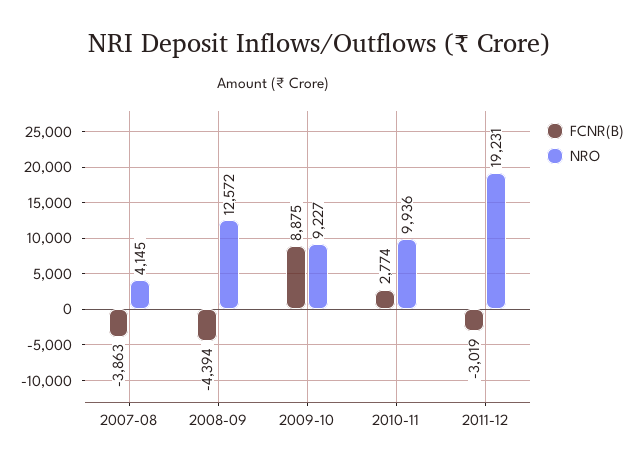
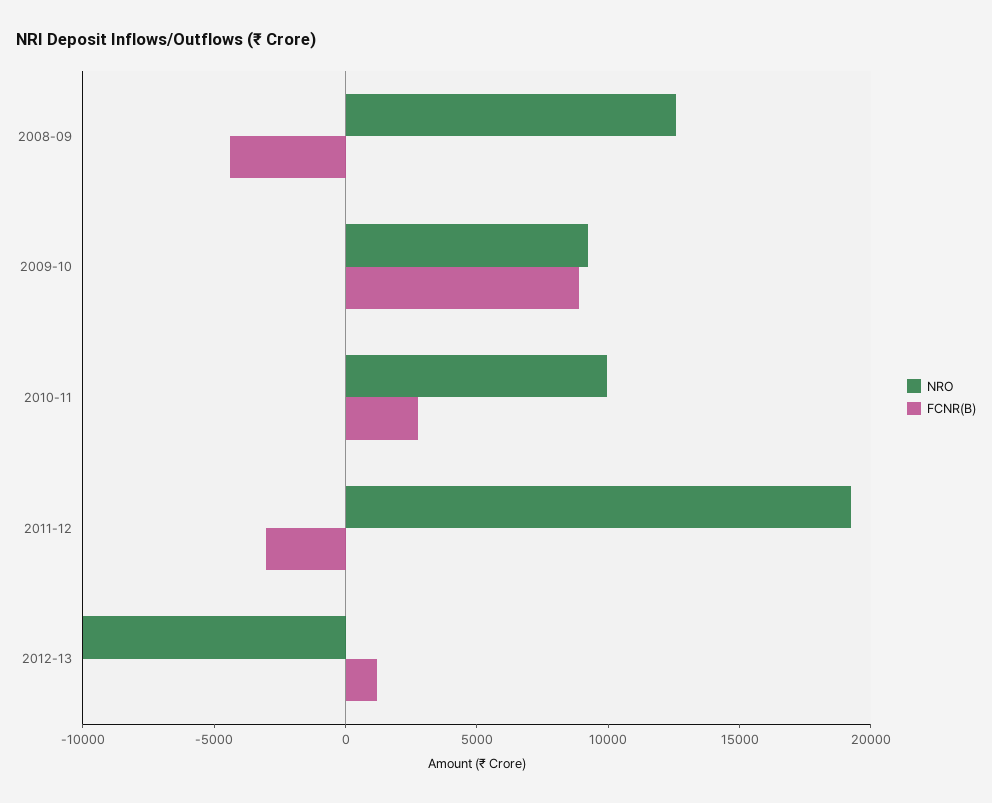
FCNR(B), 2007-08: -3863 -> none
NRO, 2007-08: 4145 -> none
NRO, 2012-13: none -> -10000
FCNR(B), 2012-13: none -> 1000

